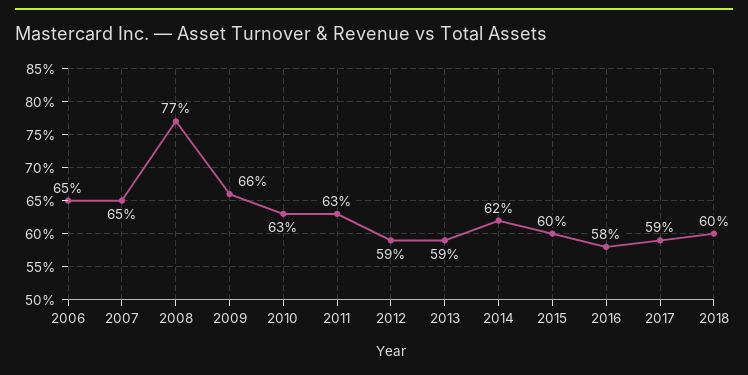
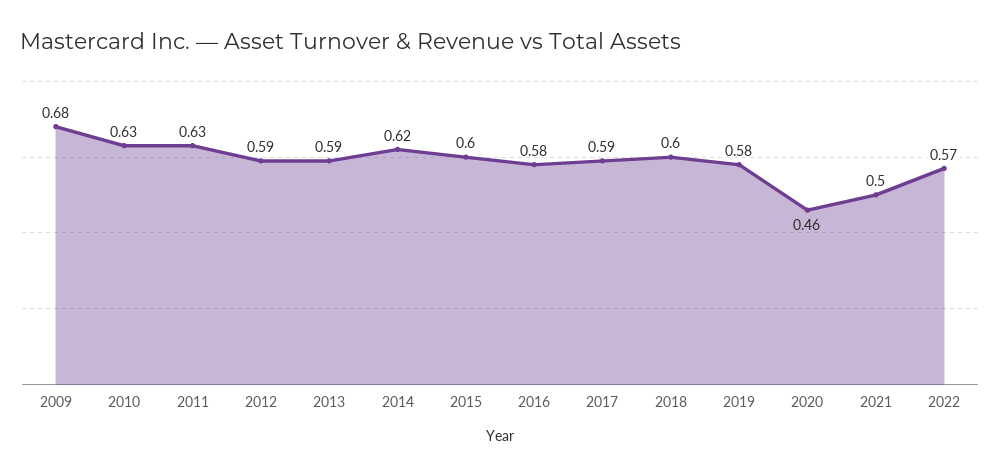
2006: 0.65 -> none
2007: 0.65 -> none
2008: 0.77 -> none
2009: 0.66 -> 0.68
2019: none -> 0.58
2020: none -> 0.46
2021: none -> 0.5
2022: none -> 0.57

